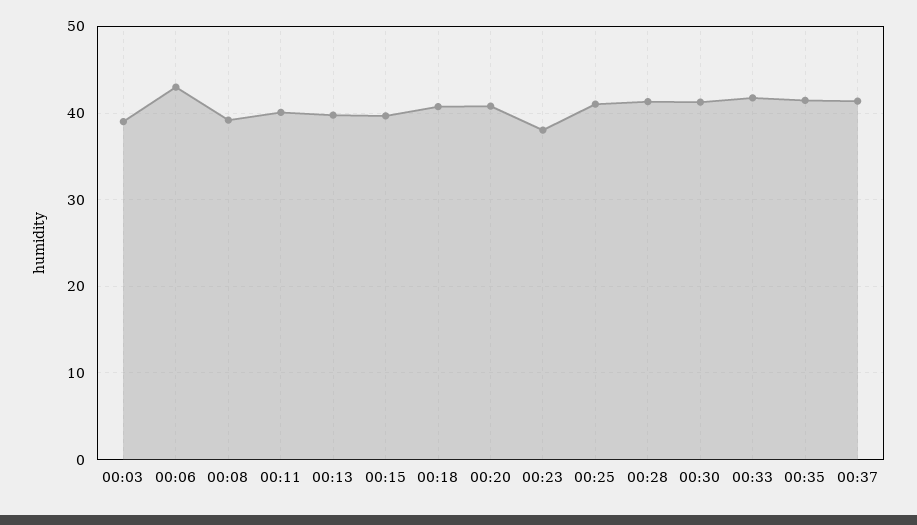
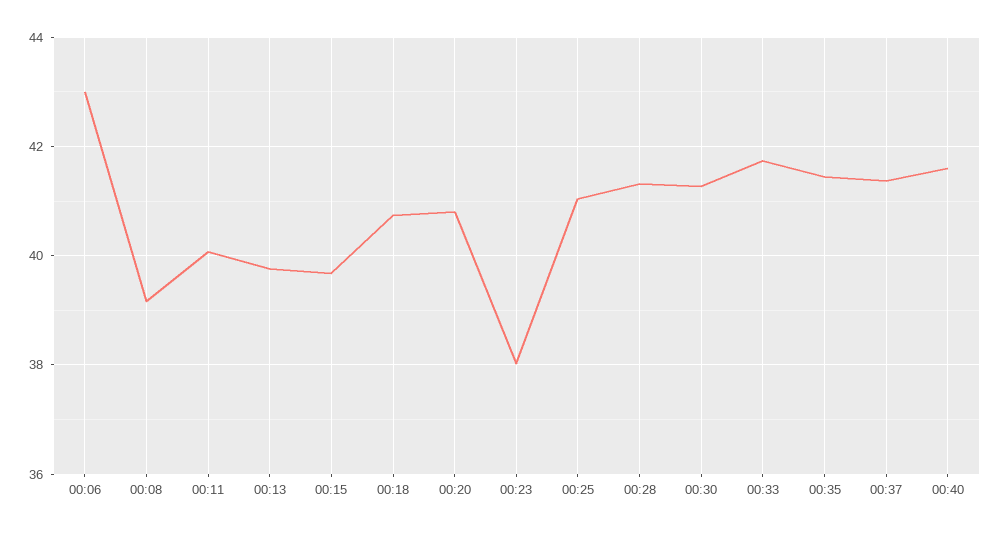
00:03: 39 -> none
00:40: none -> 41.6

